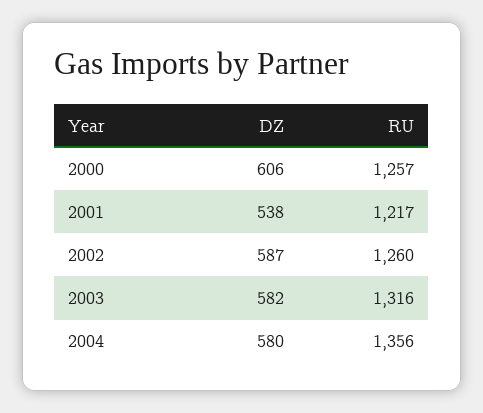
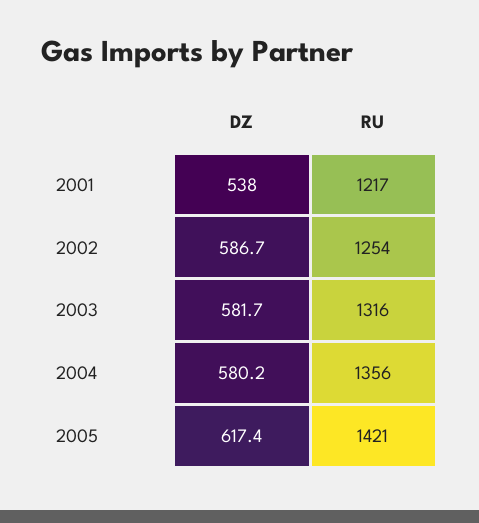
DZ, 2000: 606 -> none
RU, 2000: 1257 -> none
RU, 2002: 1260 -> 1254
DZ, 2005: none -> 617.4
RU, 2005: none -> 1421

